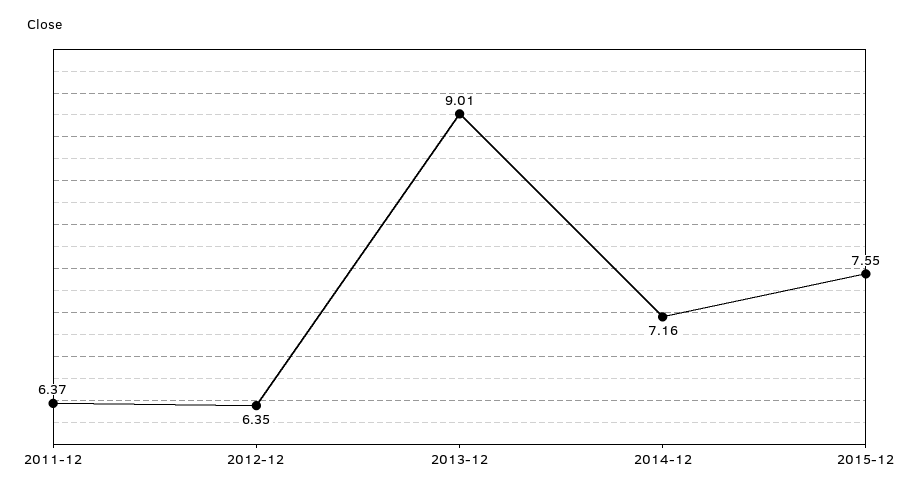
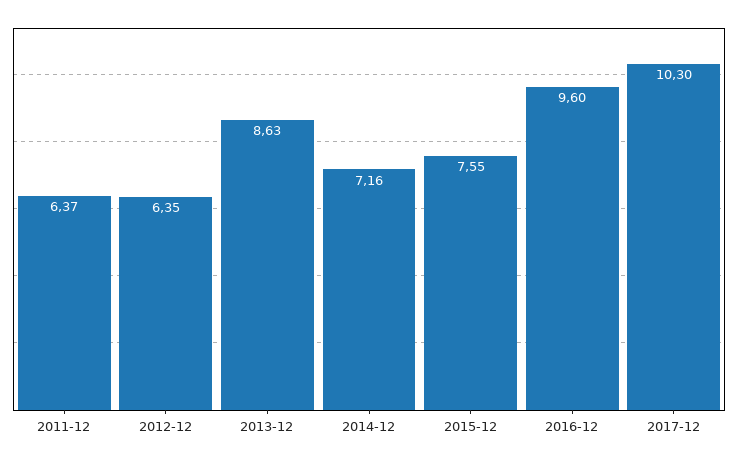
2013-12: 9.01 -> 8.63
2016-12: none -> 9.6
2017-12: none -> 10.3

